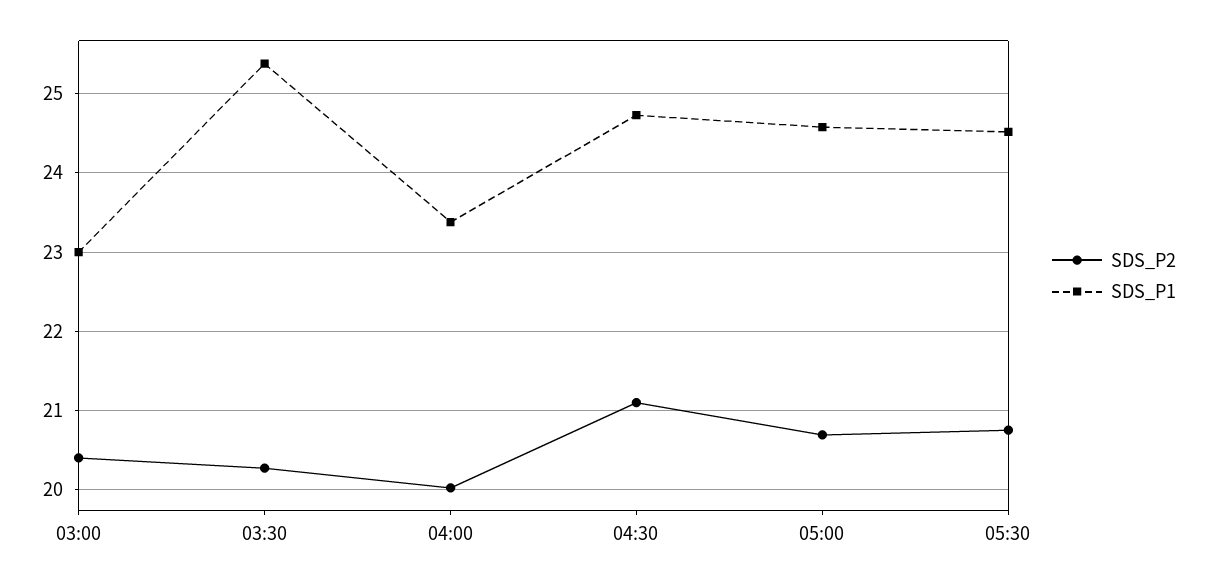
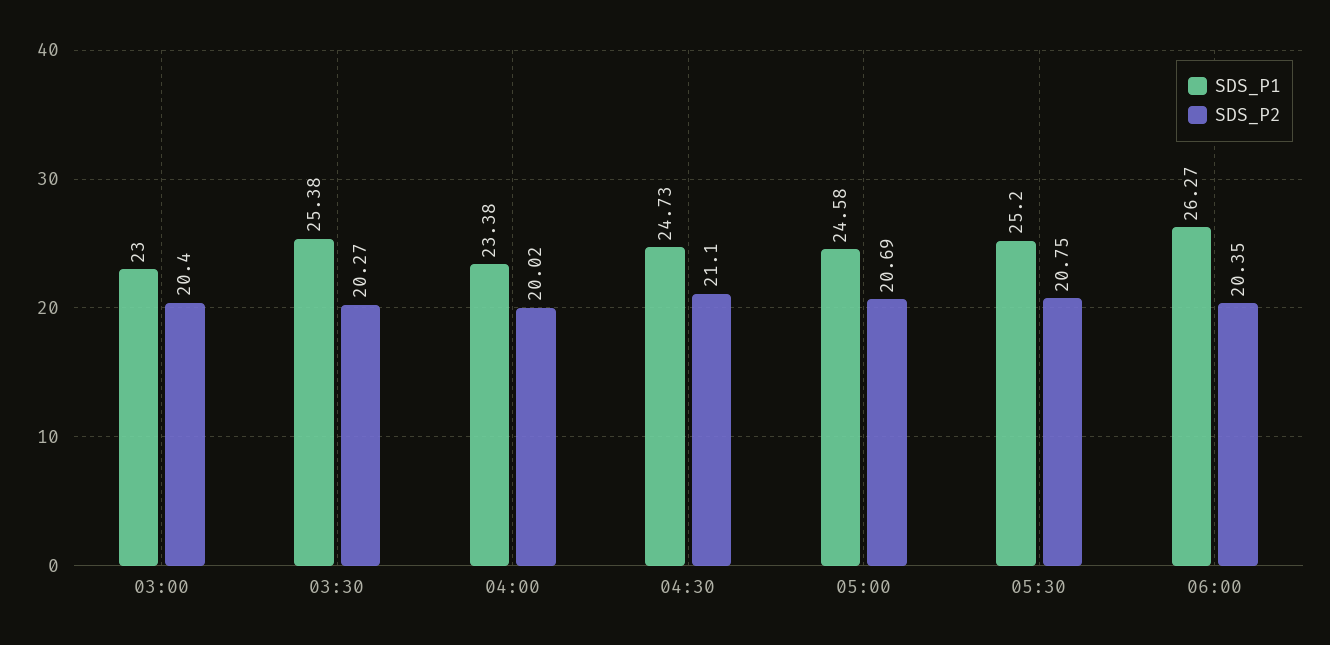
SDS_P1, 05:30: 24.5 -> 25.2
SDS_P1, 06:00: none -> 26.27
SDS_P2, 06:00: none -> 20.35

